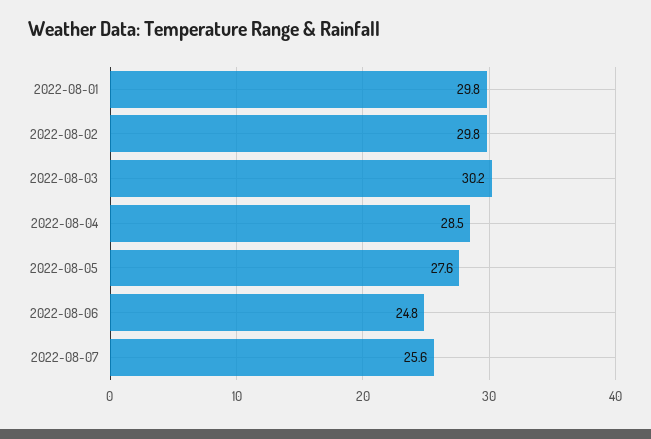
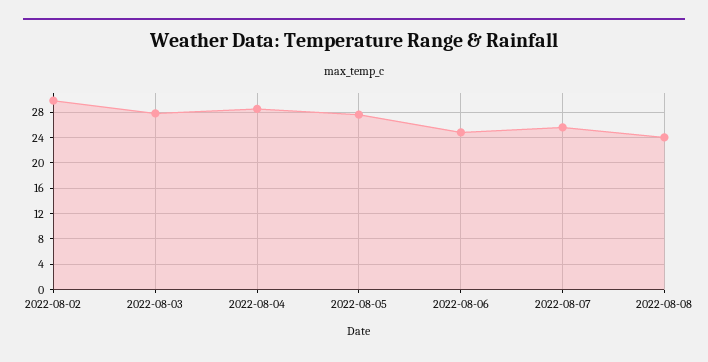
2022-08-01: 29.8 -> none
2022-08-03: 30.2 -> 28
2022-08-08: none -> 24

